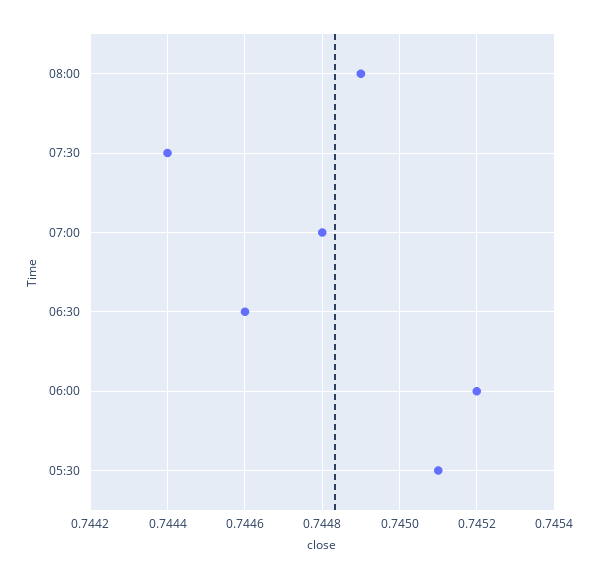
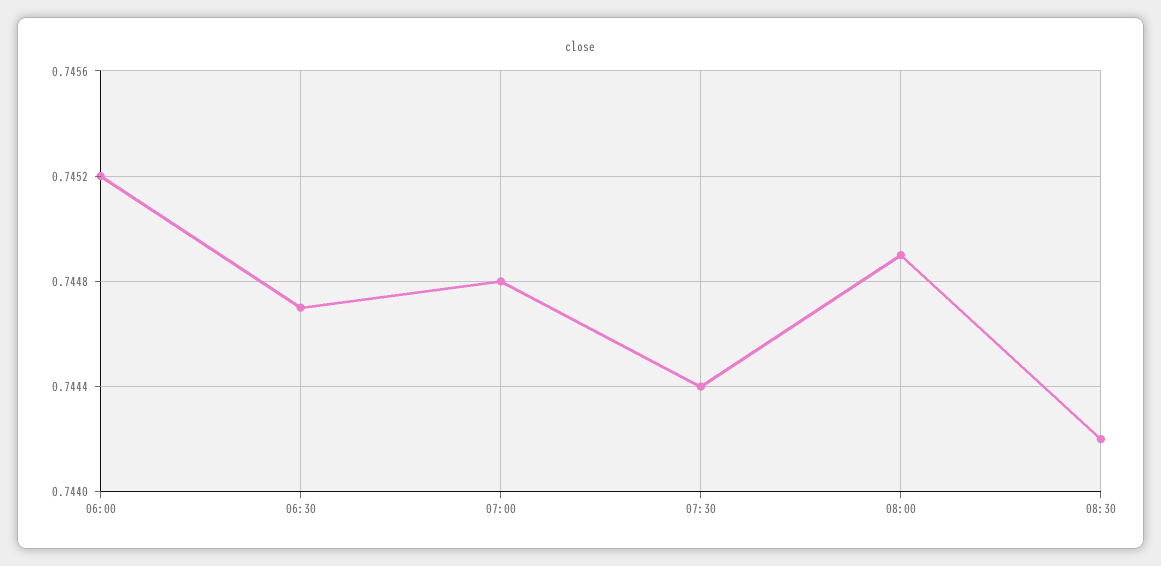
06:30: 0.7446 -> 0.7447
05:30: 0.7451 -> none
08:30: none -> 0.7442

